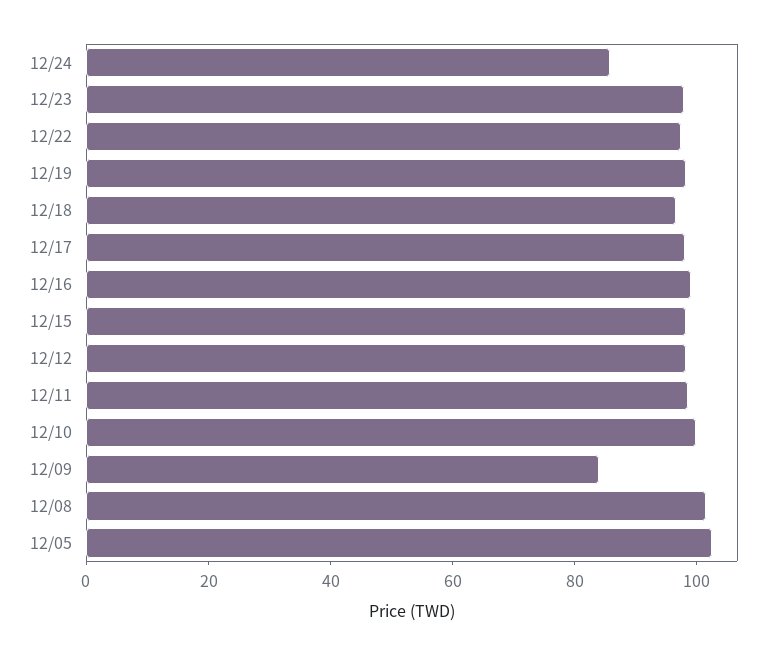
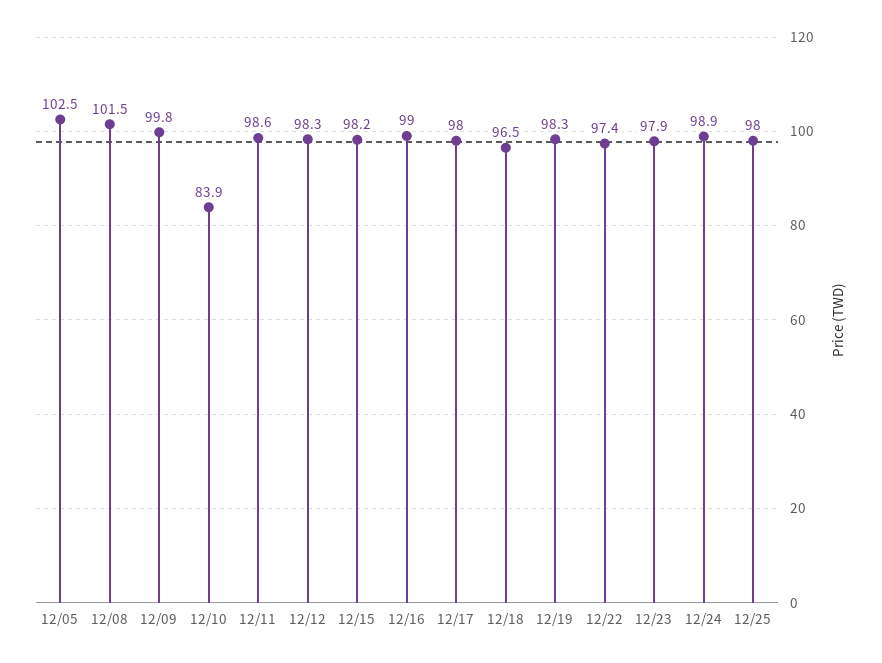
12/24: 85 -> 98.9
12/10: 100 -> 83.9
12/09: 85 -> 99.8
12/25: none -> 98

